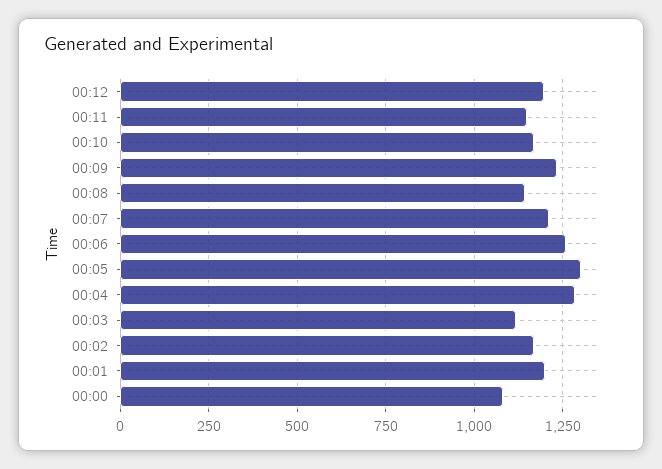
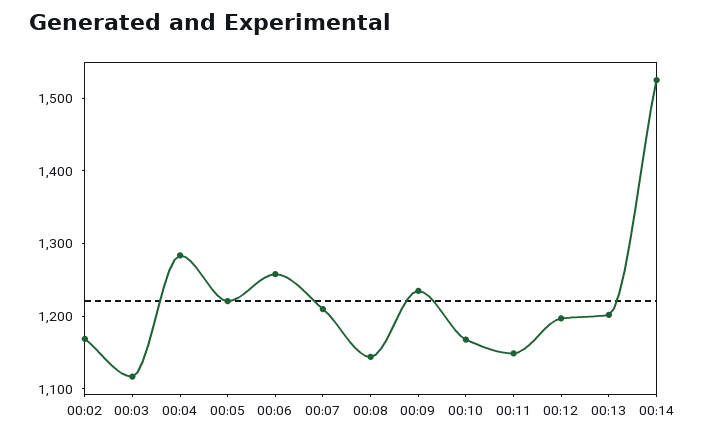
00:05: 1300 -> 1220
00:01: 1200 -> none
00:00: 1075 -> none
00:13: none -> 1200
00:14: none -> 1520

